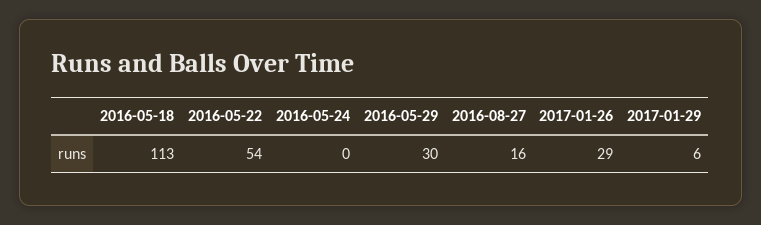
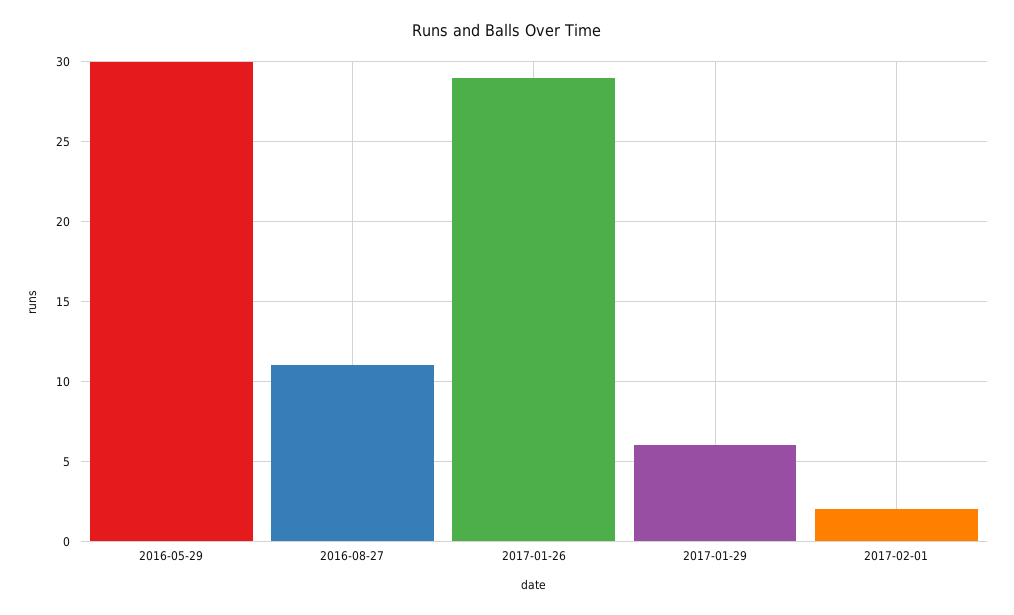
2016-05-18: 113 -> none
2016-05-22: 54 -> none
2016-05-24: 0 -> none
2016-08-27: 16 -> 11
2017-02-01: none -> 2

